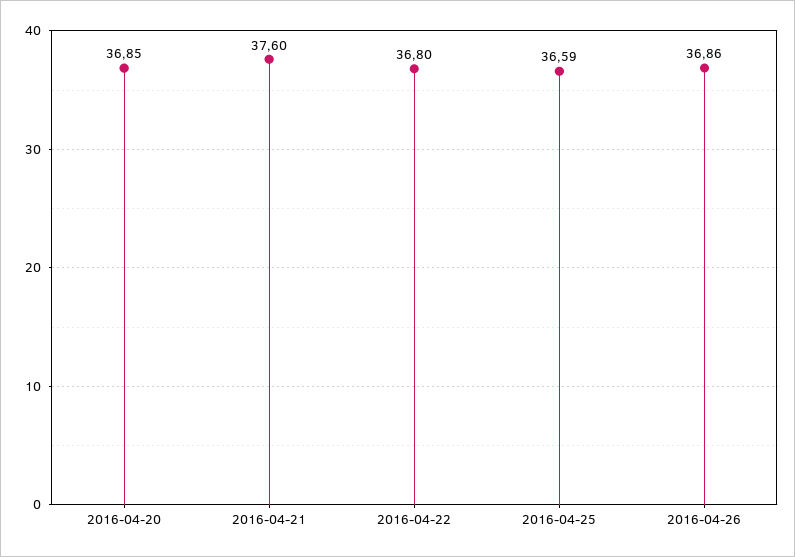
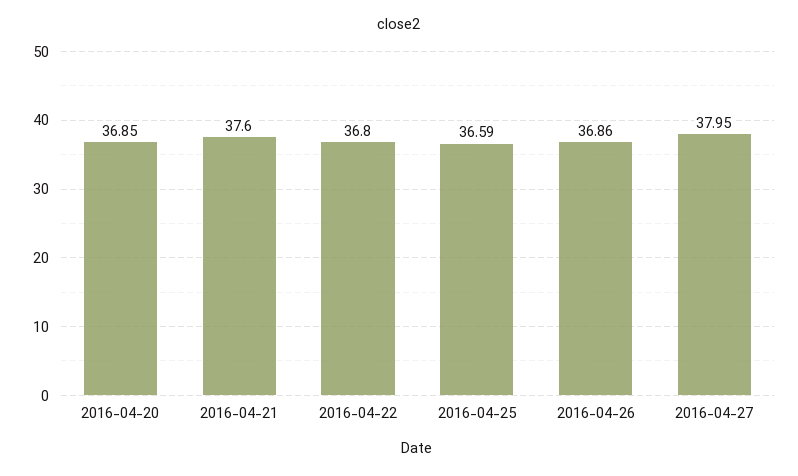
2016-04-27: none -> 37.95

